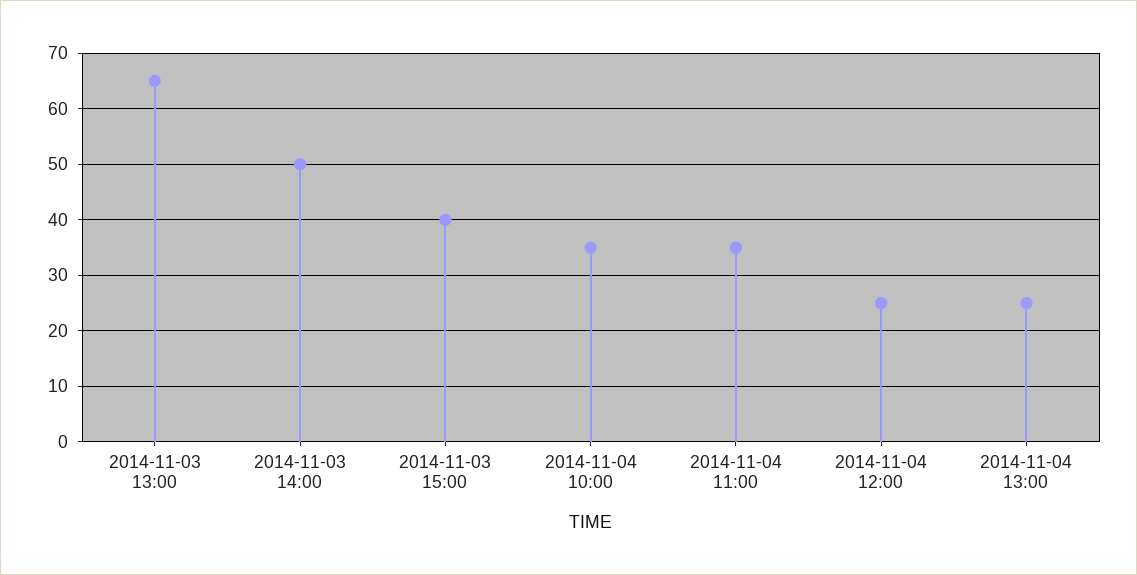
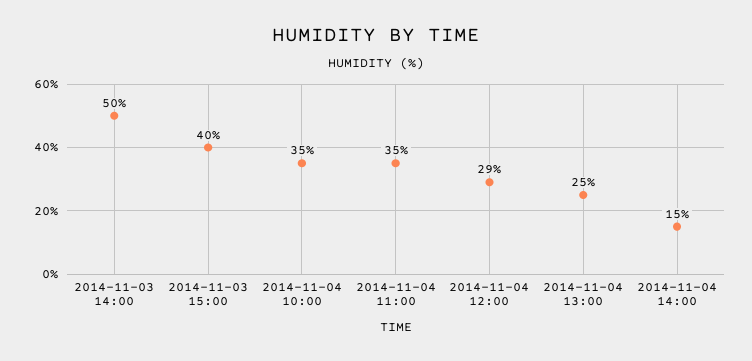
2014-11-03 13:00: 65 -> none
2014-11-04 12:00: 25 -> 29
2014-11-04 14:00: none -> 15

